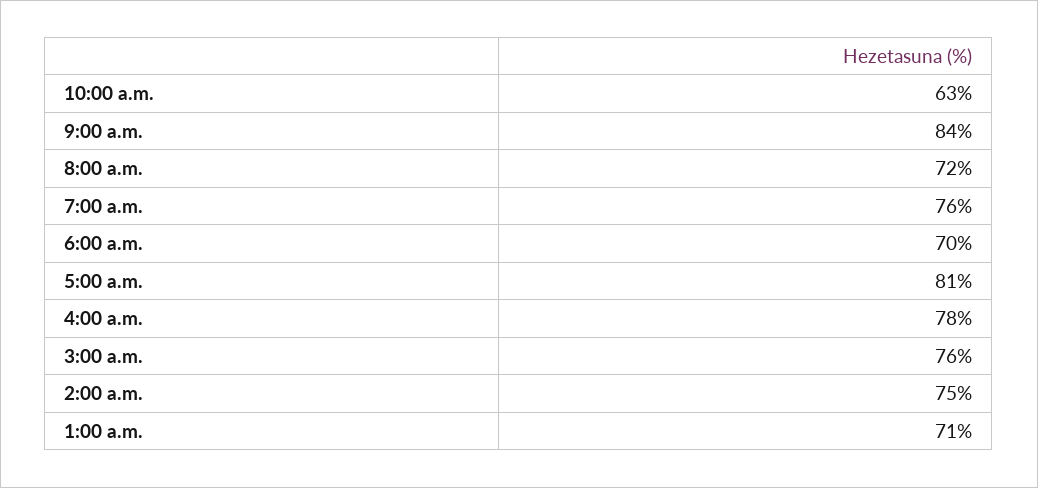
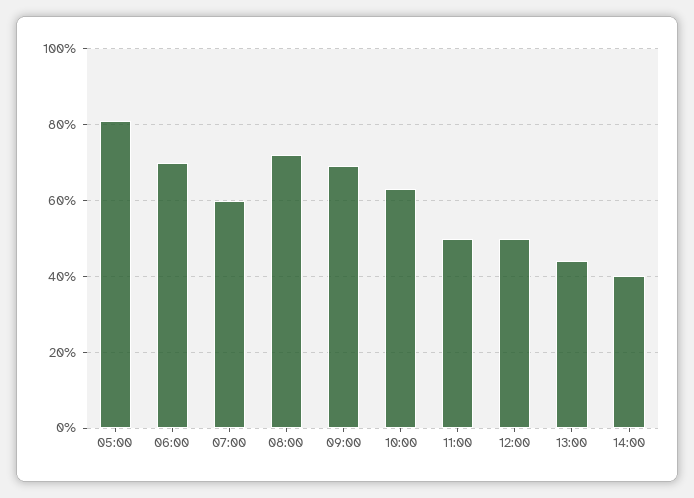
9:00 a.m.: 84 -> 70
7:00 a.m.: 76 -> 60
4:00 a.m.: 78 -> none
3:00 a.m.: 76 -> none
2:00 a.m.: 75 -> none
1:00 a.m.: 71 -> none
11:00: none -> 50
12:00: none -> 50
13:00: none -> 45
14:00: none -> 40

